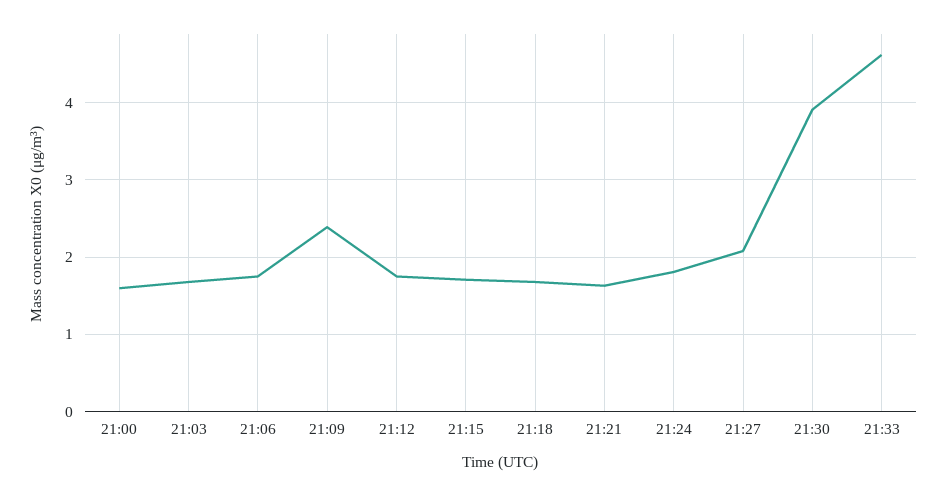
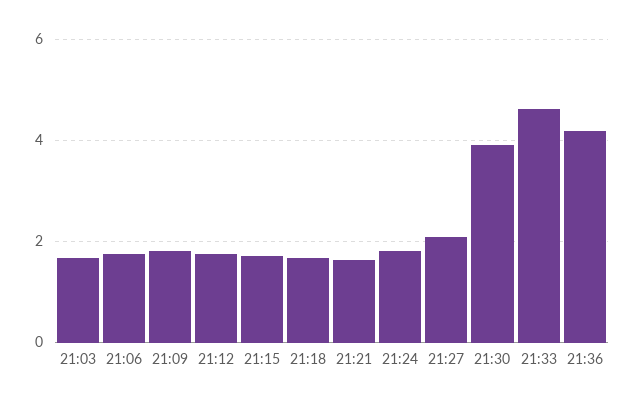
21:00: 1.6 -> none
21:09: 2.4 -> 1.8
21:36: none -> 4.2

